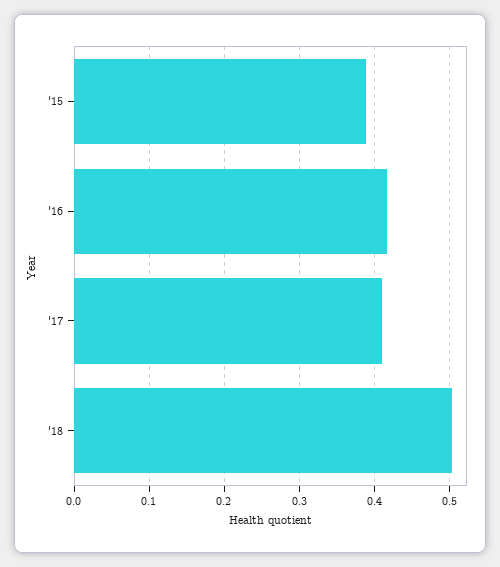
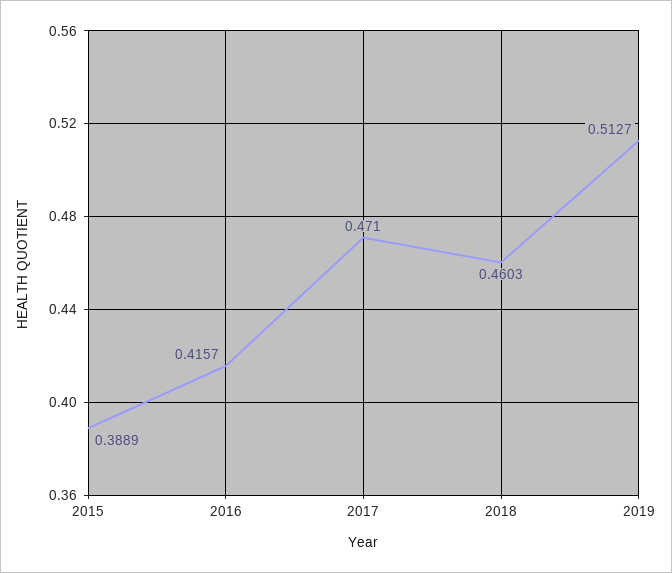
'17: 0.41 -> 0.471
'18: 0.5 -> 0.4603
2019: none -> 0.5127

